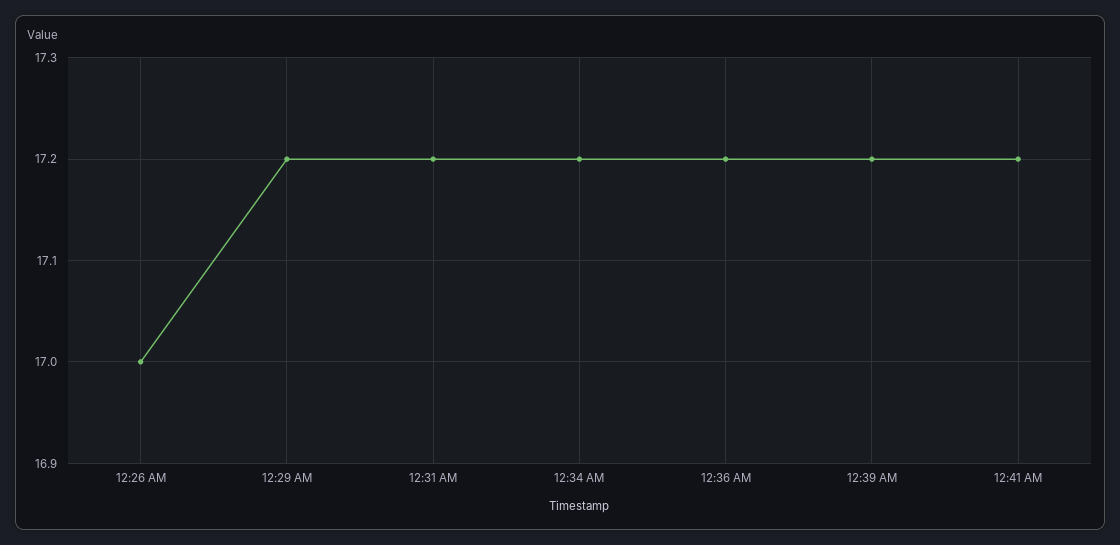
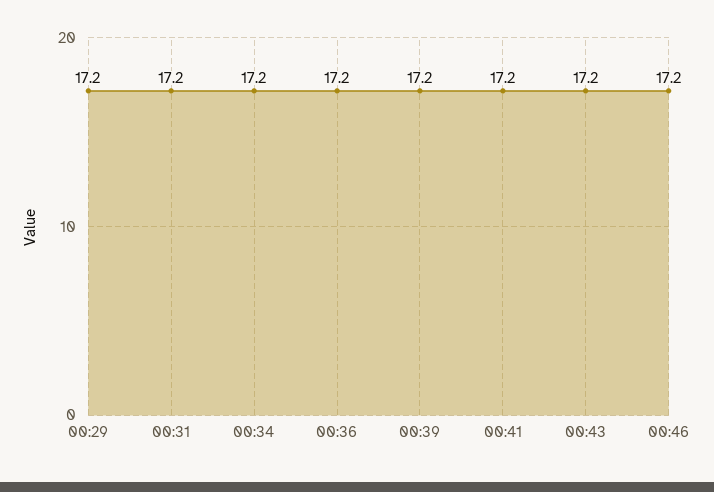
12:26 AM: 17 -> none
00:43: none -> 17.2
00:46: none -> 17.2

